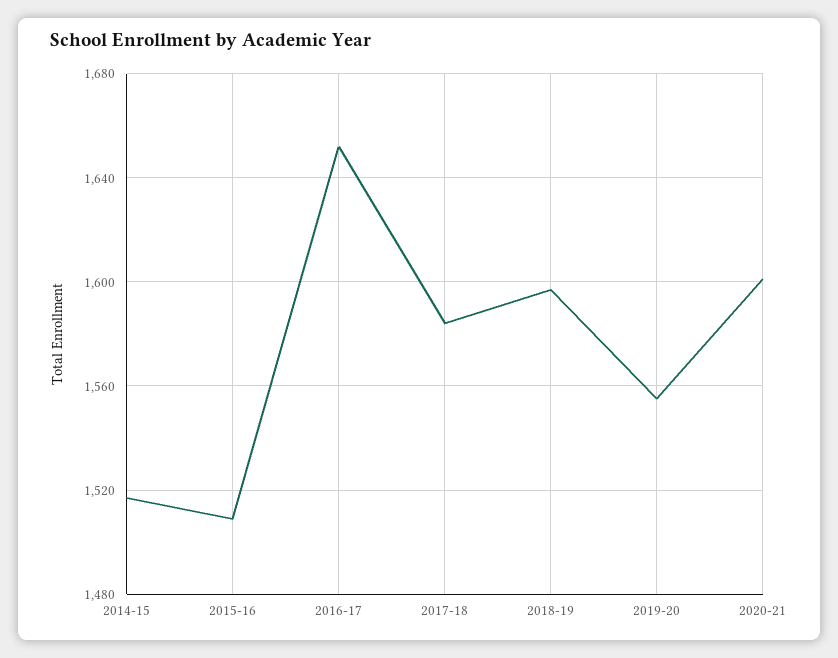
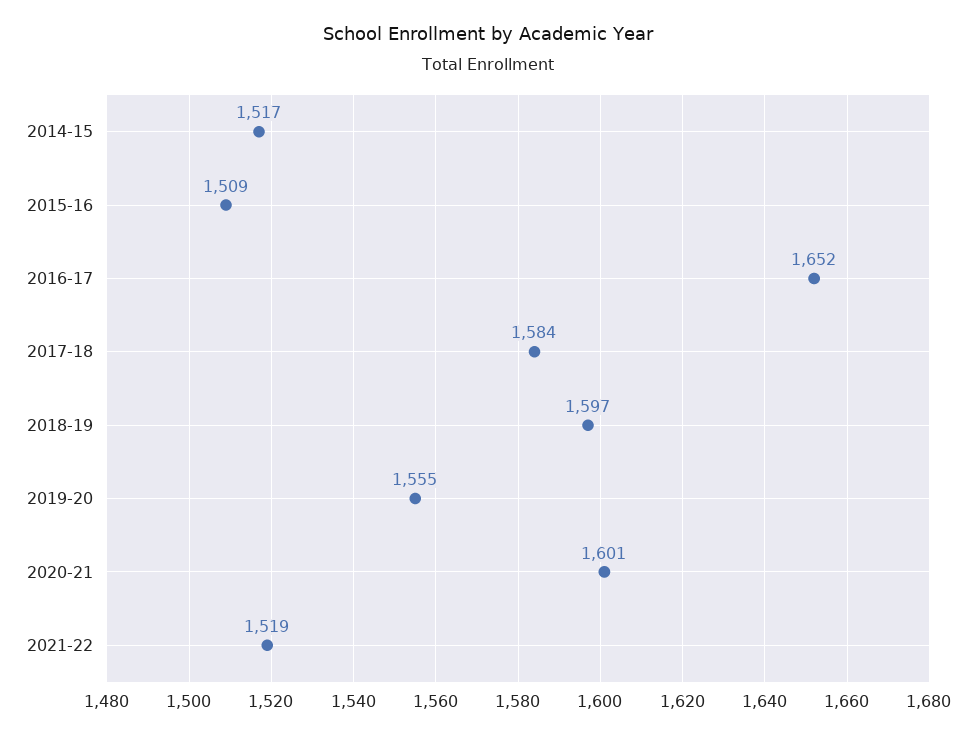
2021-22: none -> 1519

